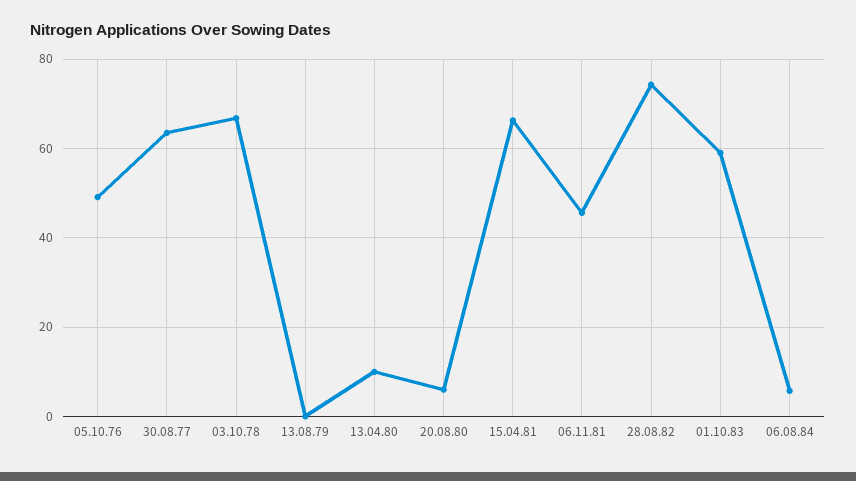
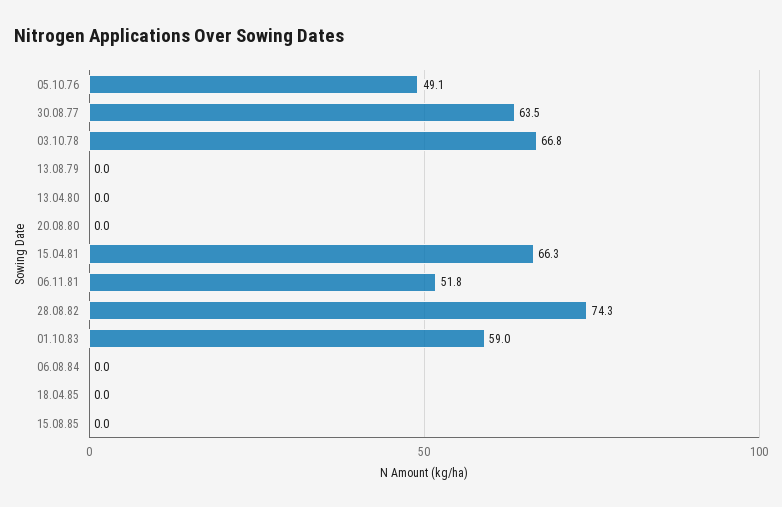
13.04.80: 10 -> 0
20.08.80: 6 -> 0
06.11.81: 46 -> 51.8
06.08.84: 6 -> 0
18.04.85: none -> 0
15.08.85: none -> 0

